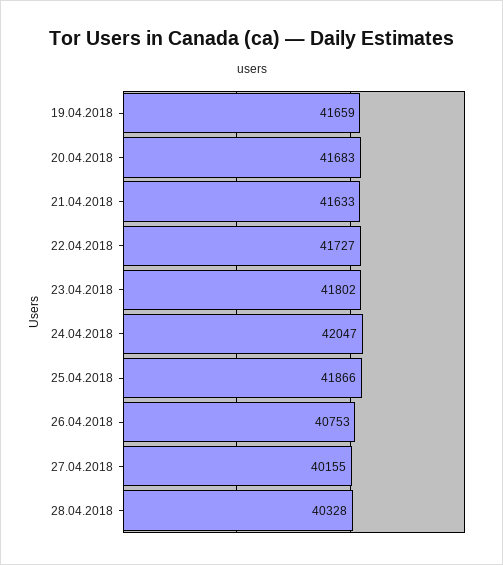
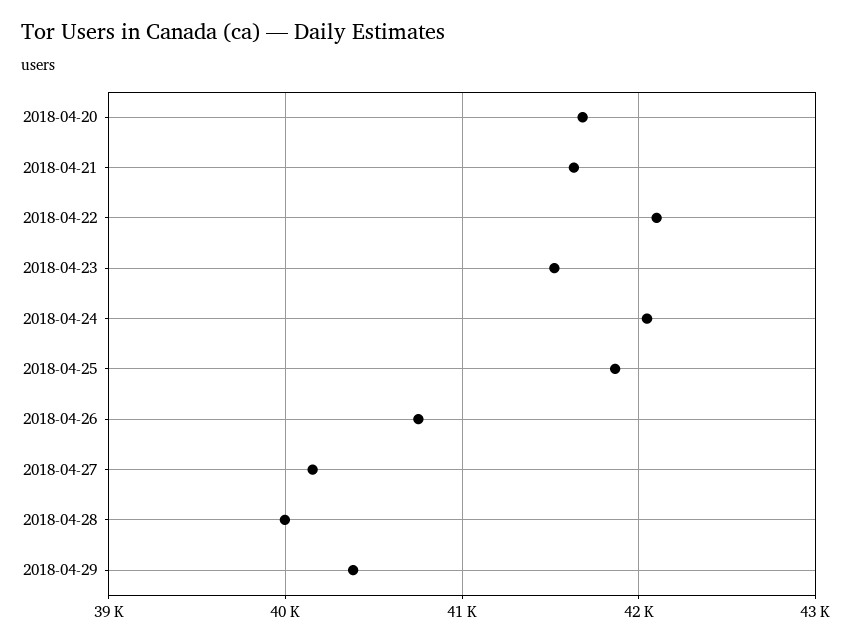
19.04.2018: 41659 -> none
22.04.2018: 41727 -> 42100
23.04.2018: 41802 -> 41500
28.04.2018: 40328 -> 40000
2018-04-29: none -> 40400

